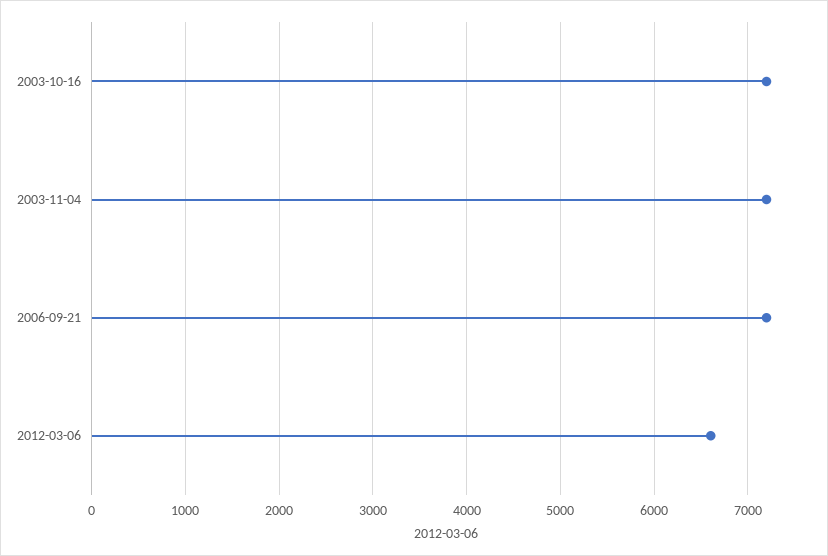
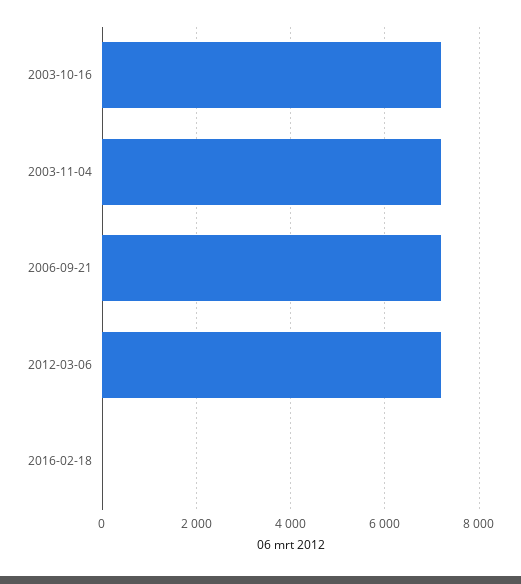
2012-03-06: 6600 -> 7200
2016-02-18: none -> 0

